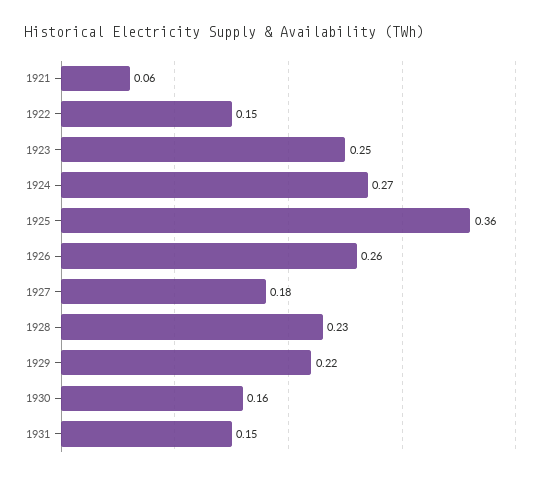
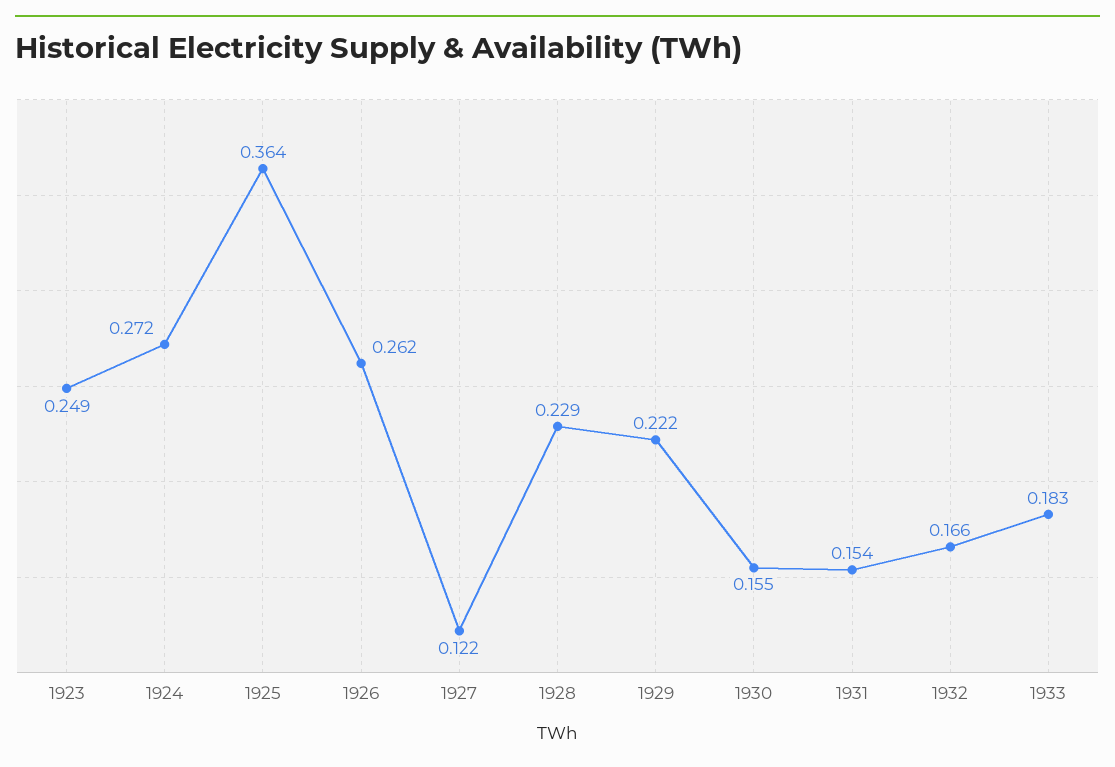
1921: 0.06 -> none
1922: 0.15 -> none
1927: 0.18 -> 0.122
1932: none -> 0.166
1933: none -> 0.183

